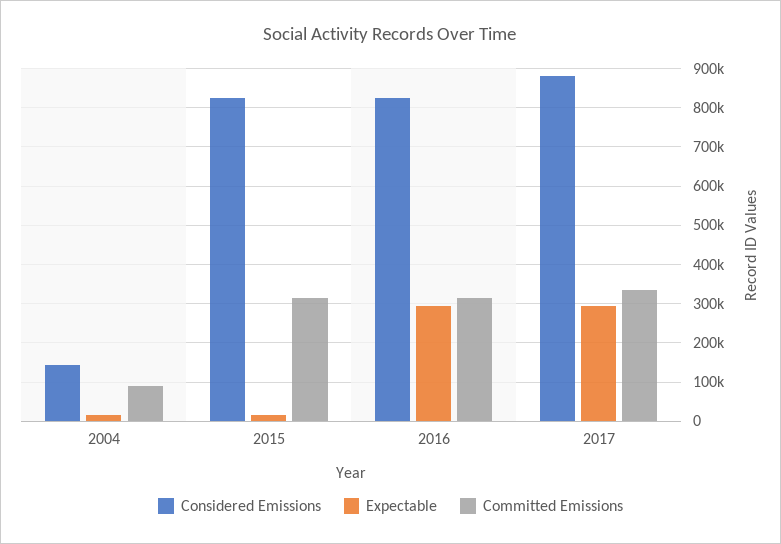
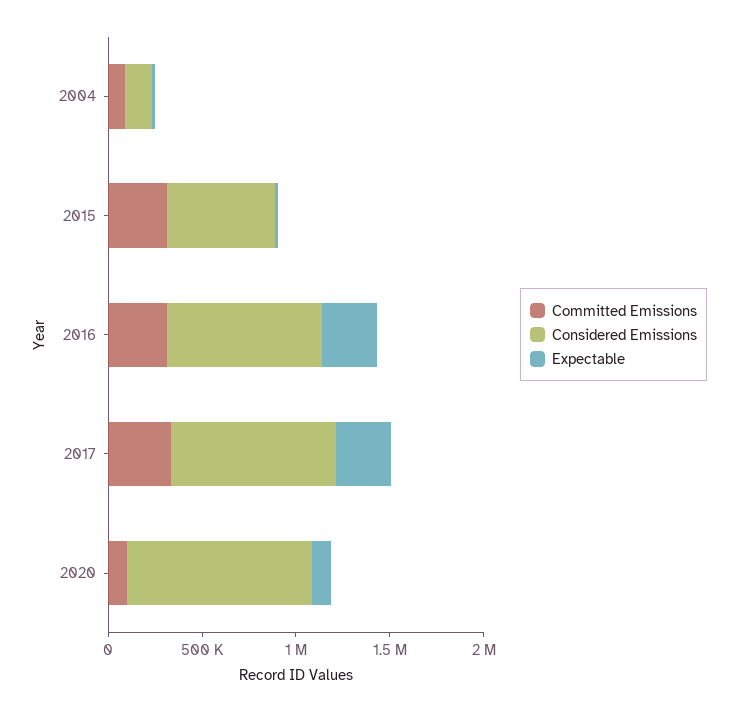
Considered Emissions, 2015: 820000 -> 600000
Committed Emissions, 2020: none -> 100000
Considered Emissions, 2020: none -> 1000000
Expectable, 2020: none -> 100000

